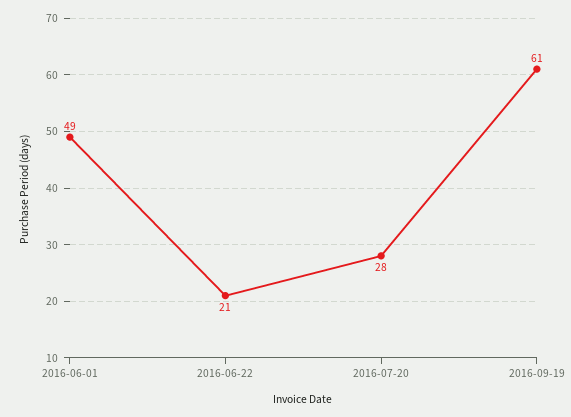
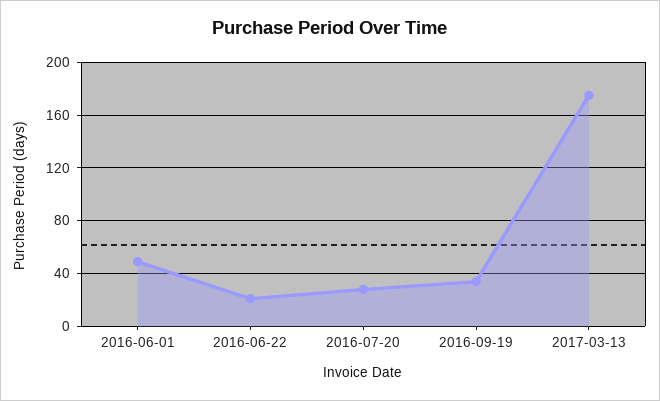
2016-09-19: 61 -> 35
2017-03-13: none -> 175

